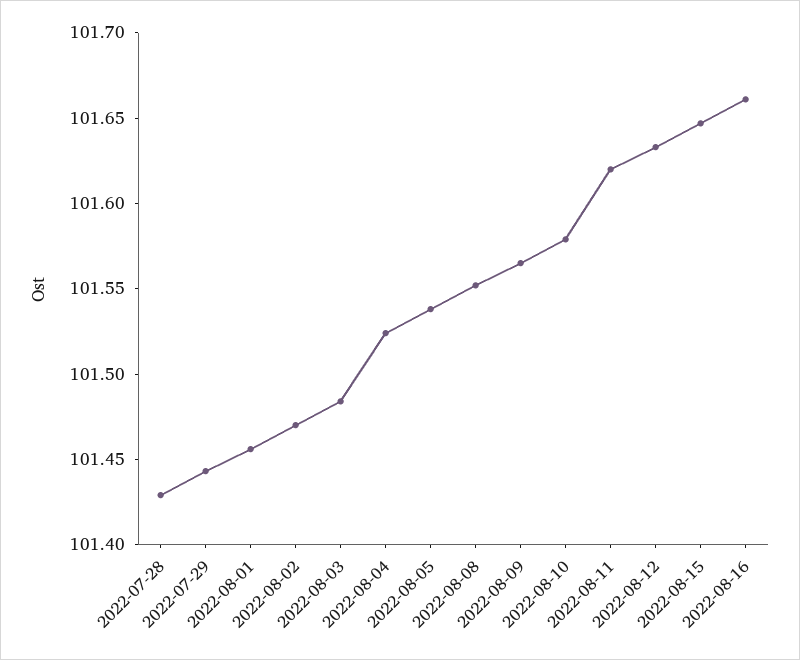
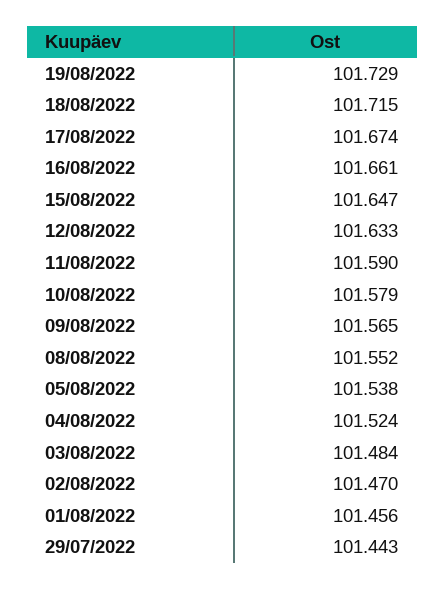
2022-07-28: 101.43 -> none
2022-08-11: 101.62 -> 101.59
19/08/2022: none -> 101.729
18/08/2022: none -> 101.715
17/08/2022: none -> 101.674

